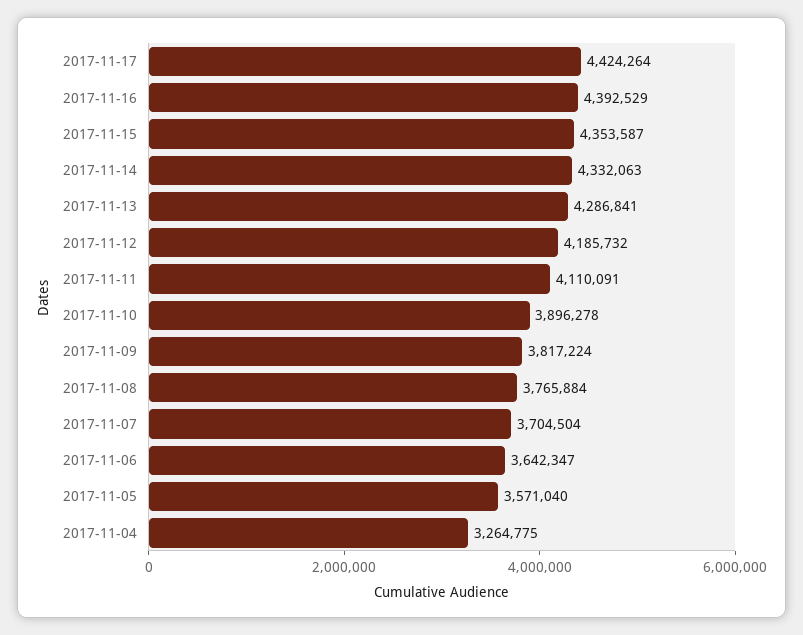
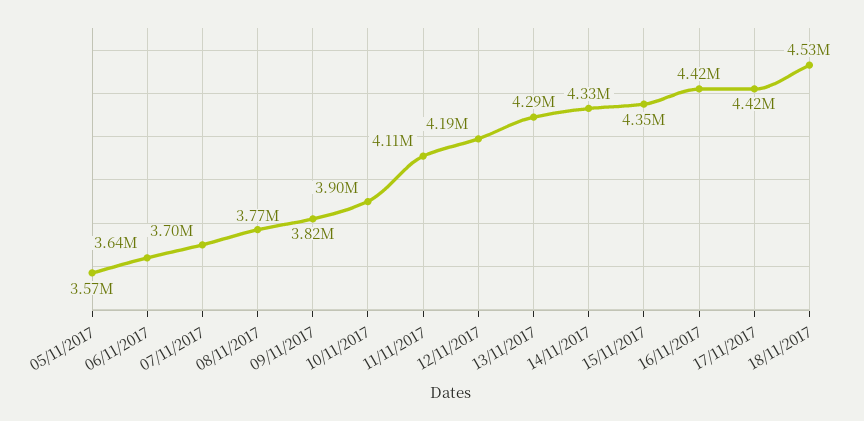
2017-11-16: 4392529 -> 4420000
2017-11-04: 3264775 -> none
18/11/2017: none -> 4530000

